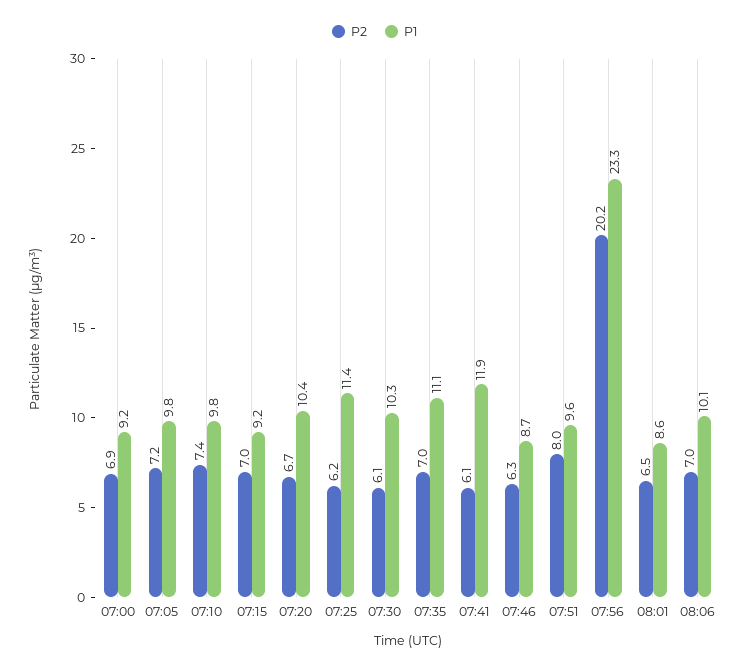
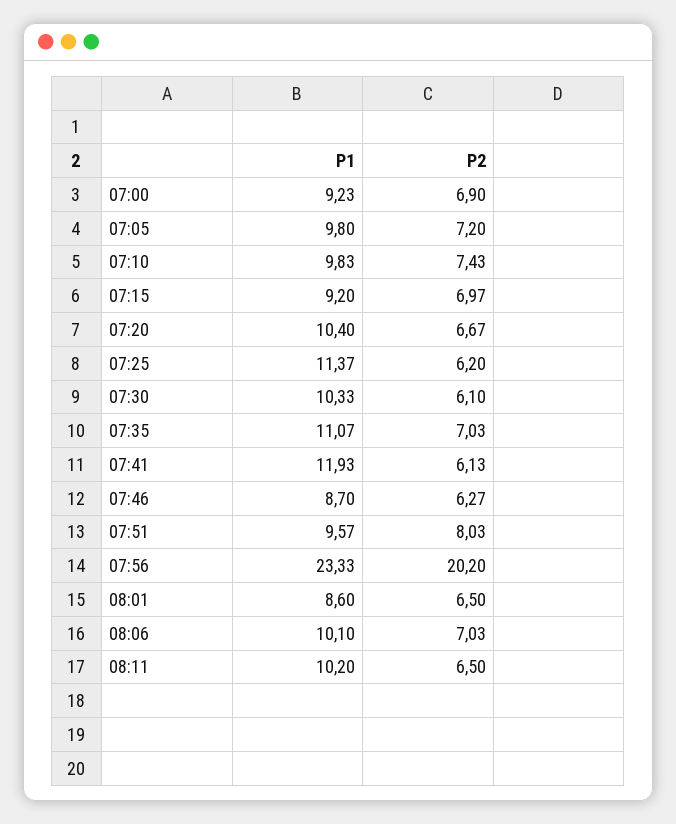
P1, 08:11: none -> 10.2
P2, 08:11: none -> 6.5

